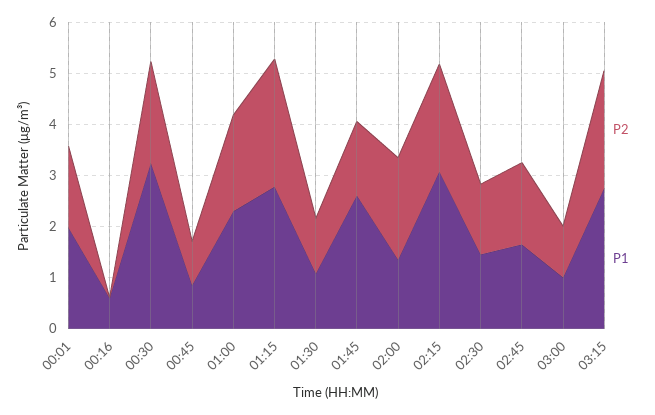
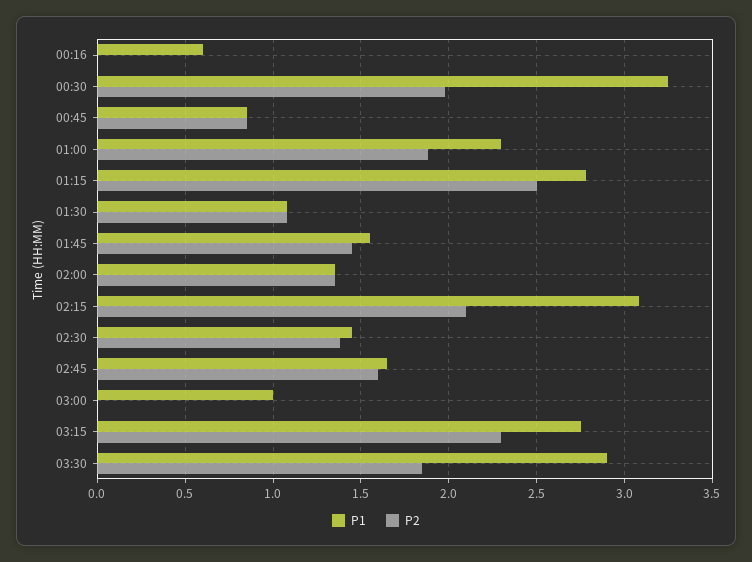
P2, 00:01: 1.6 -> none
P1, 00:01: 2 -> none
P1, 01:45: 2.6 -> 1.55
P2, 02:00: 2 -> 1.35
P2, 03:00: 1 -> 0
P1, 03:30: none -> 2.9
P2, 03:30: none -> 1.85

